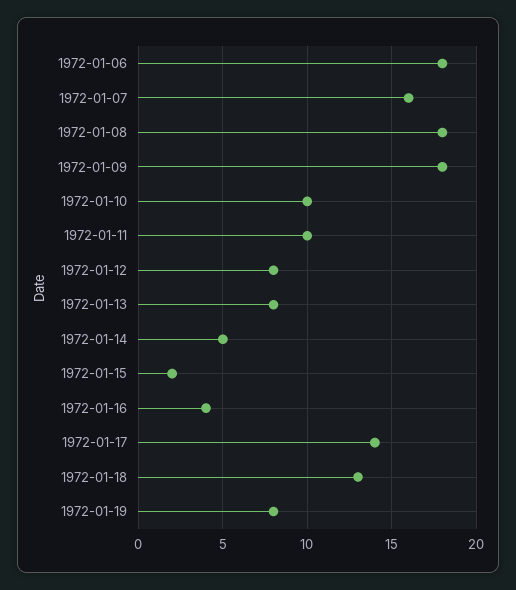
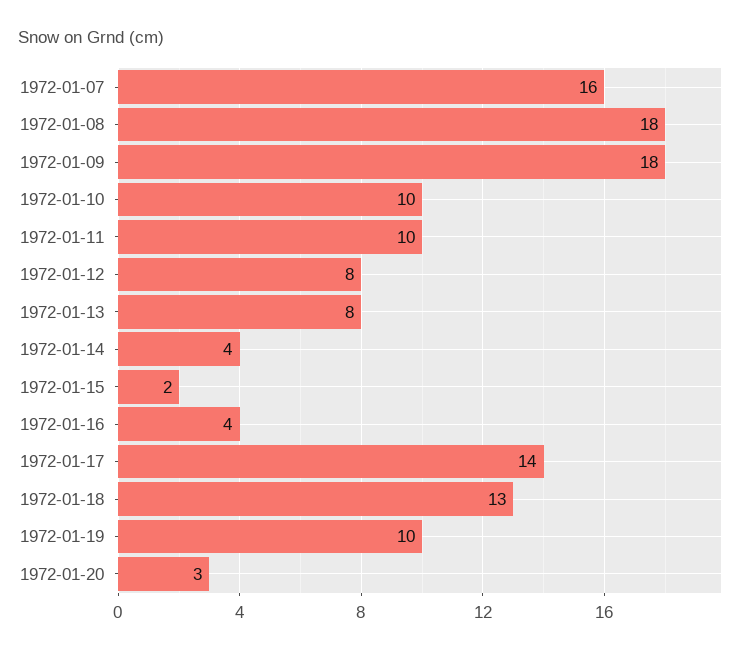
1972-01-06: 18 -> none
1972-01-14: 5 -> 4
1972-01-19: 8 -> 10
1972-01-20: none -> 3

